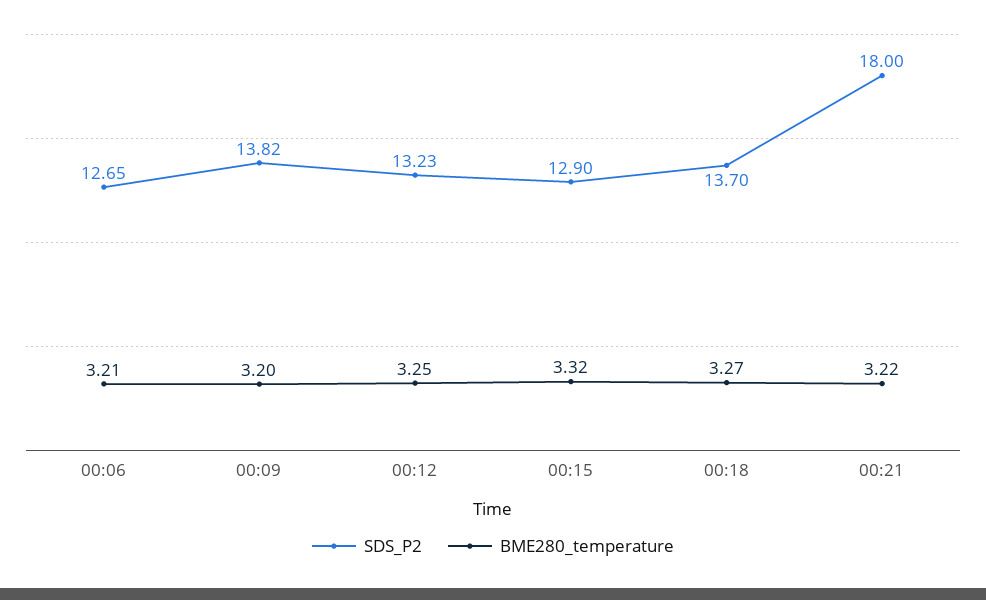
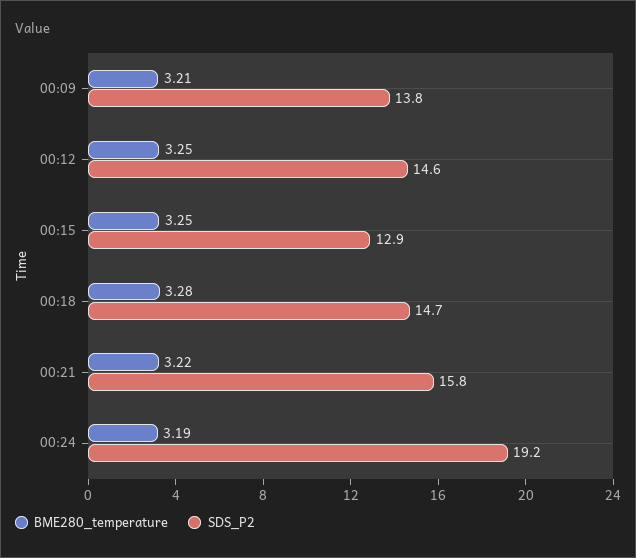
SDS_P2, 00:06: 12.65 -> none
BME280_temperature, 00:06: 3.21 -> none
BME280_temperature, 00:09: 3.2 -> 3.21
SDS_P2, 00:12: 13.23 -> 14.6
BME280_temperature, 00:15: 3.32 -> 3.25
SDS_P2, 00:18: 13.7 -> 14.7
BME280_temperature, 00:18: 3.27 -> 3.28
SDS_P2, 00:21: 18 -> 15.8
BME280_temperature, 00:24: none -> 3.19
SDS_P2, 00:24: none -> 19.2

